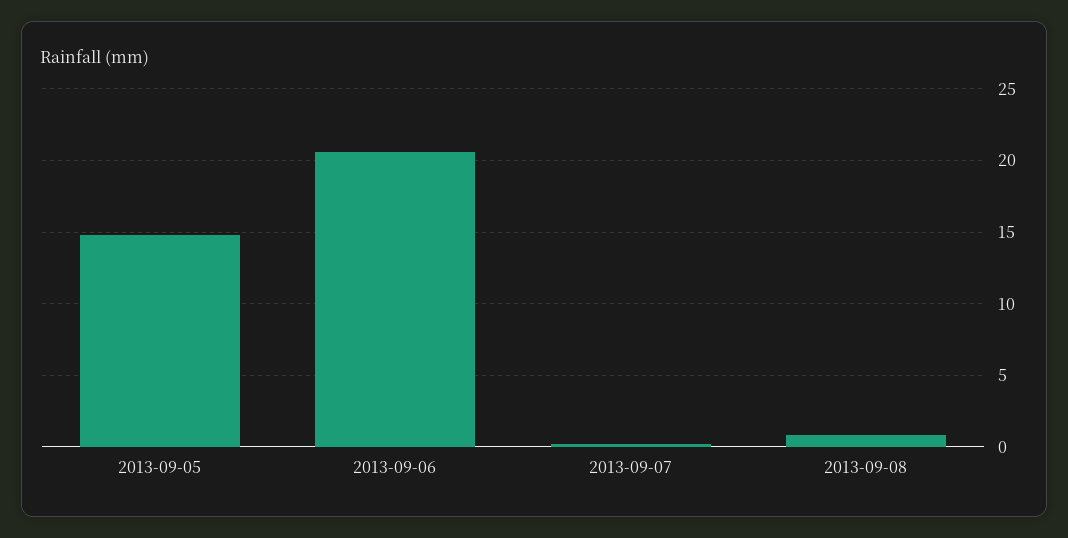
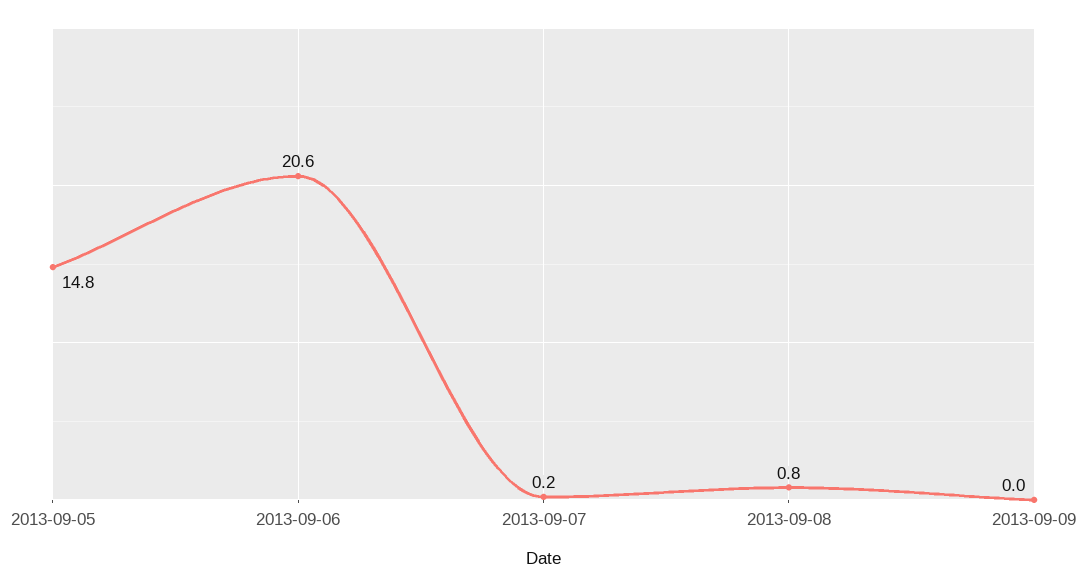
2013-09-09: none -> 0

